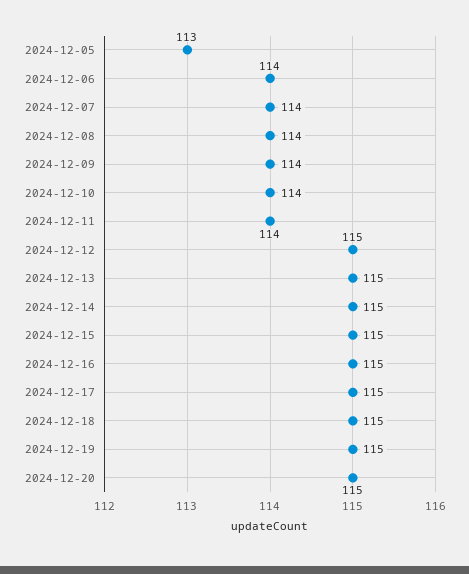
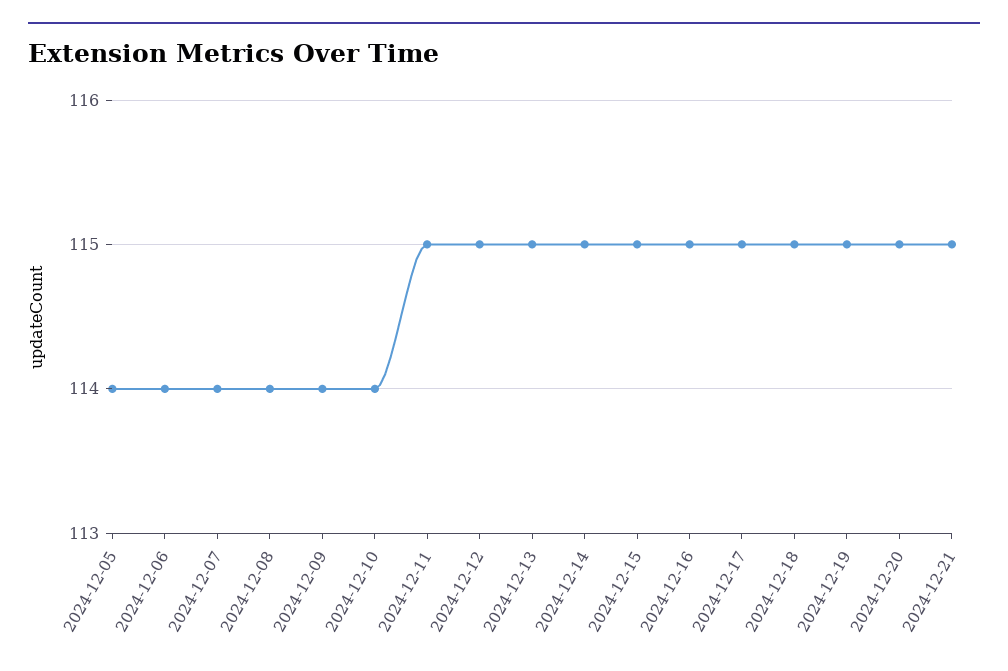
2024-12-05: 113 -> 114
2024-12-11: 114 -> 115
2024-12-21: none -> 115

